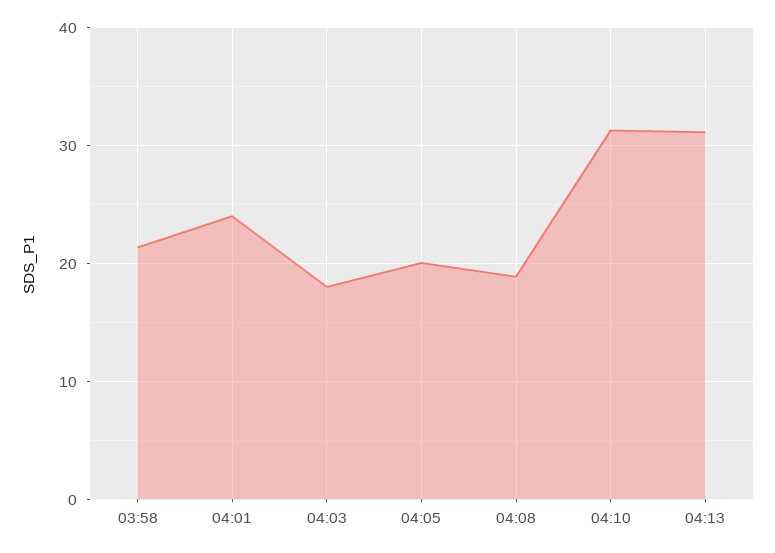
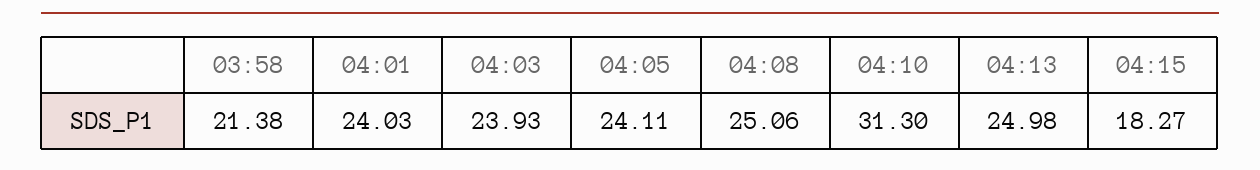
04:03: 18 -> 23.93
04:05: 20 -> 24.11
04:08: 19 -> 25.06
04:13: 31 -> 24.98
04:15: none -> 18.27

